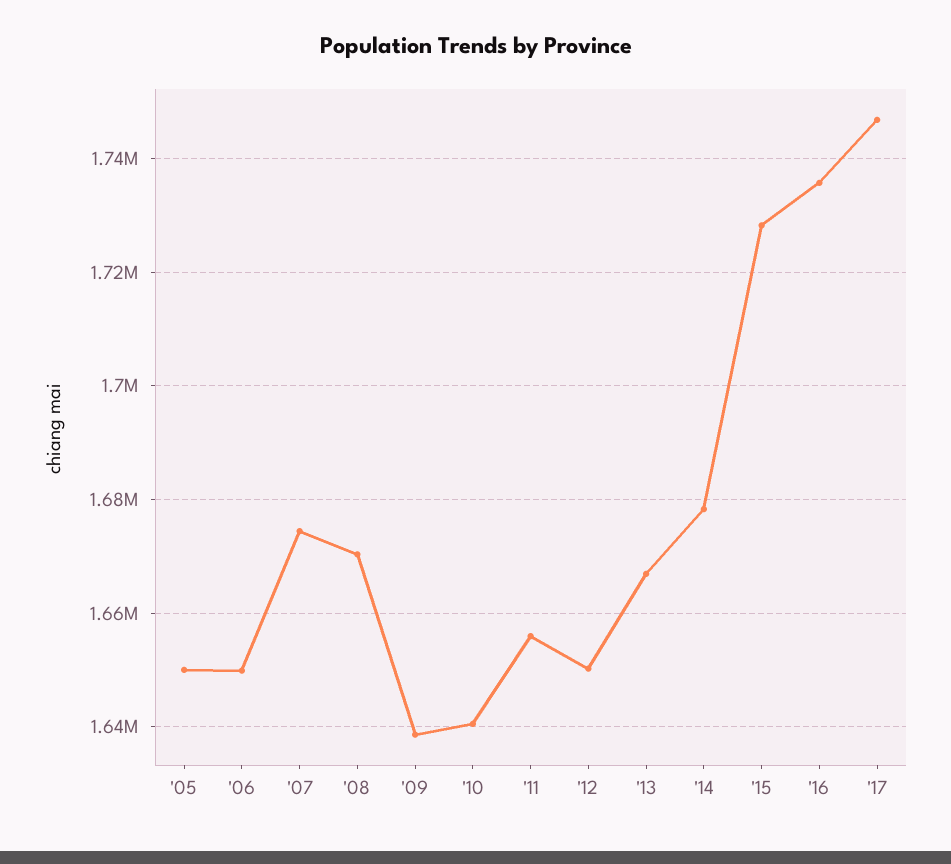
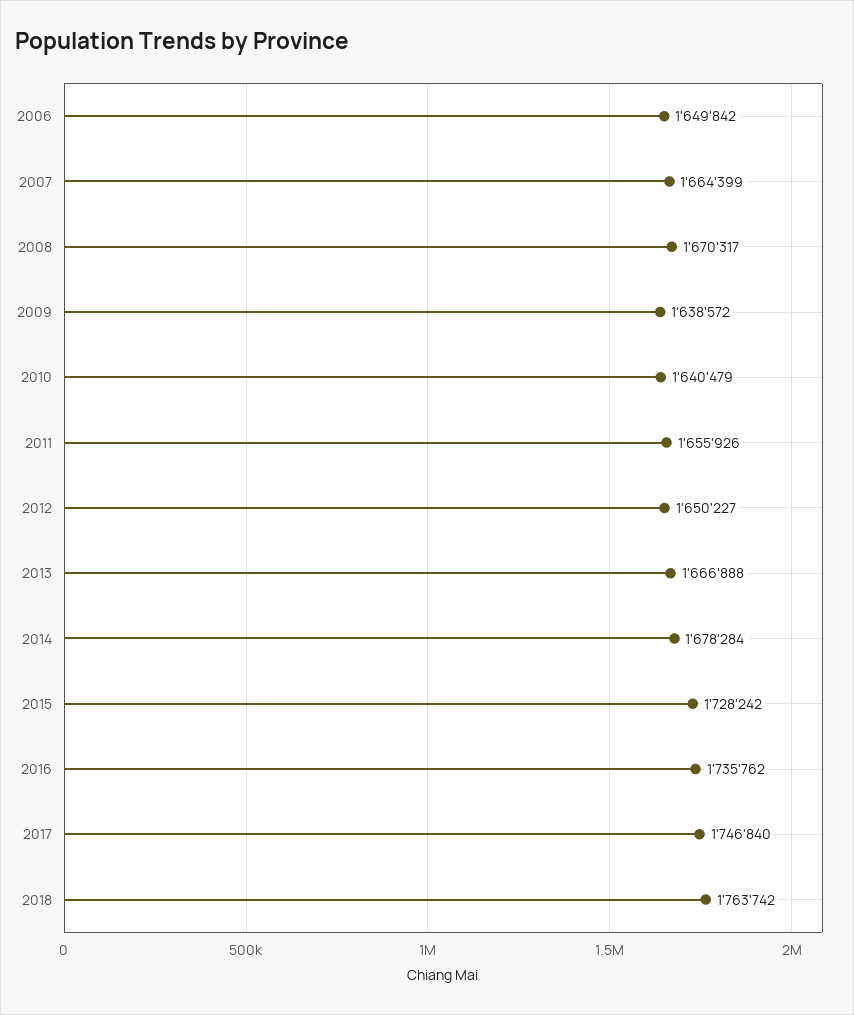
'05: 1650000 -> none
'07: 1674000 -> 1664399
2018: none -> 1763742

